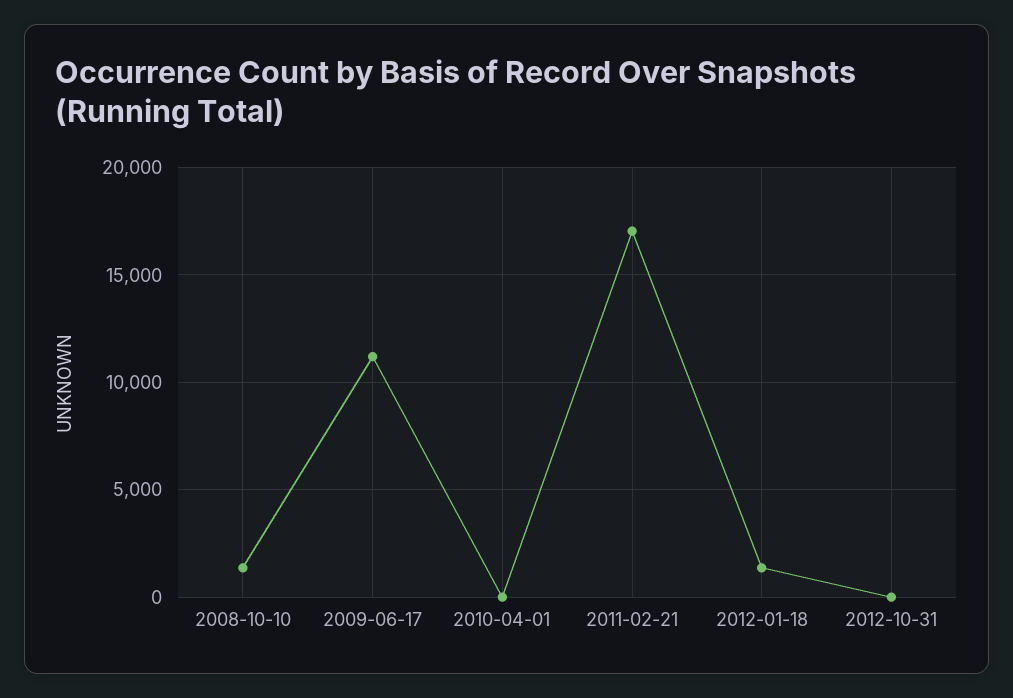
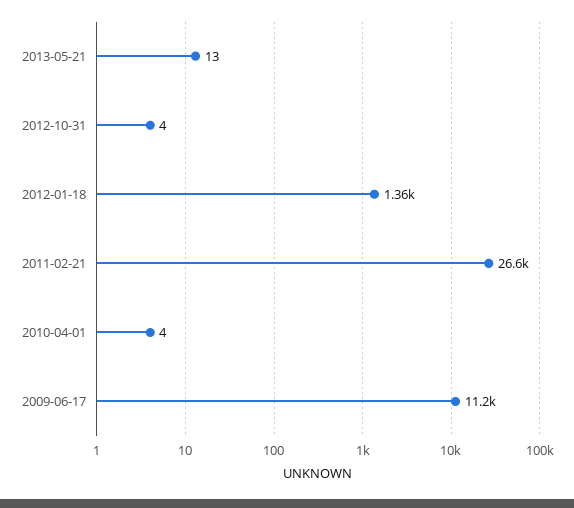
2008-10-10: 1500 -> none
2011-02-21: 17000 -> 26600
2013-05-21: none -> 13

